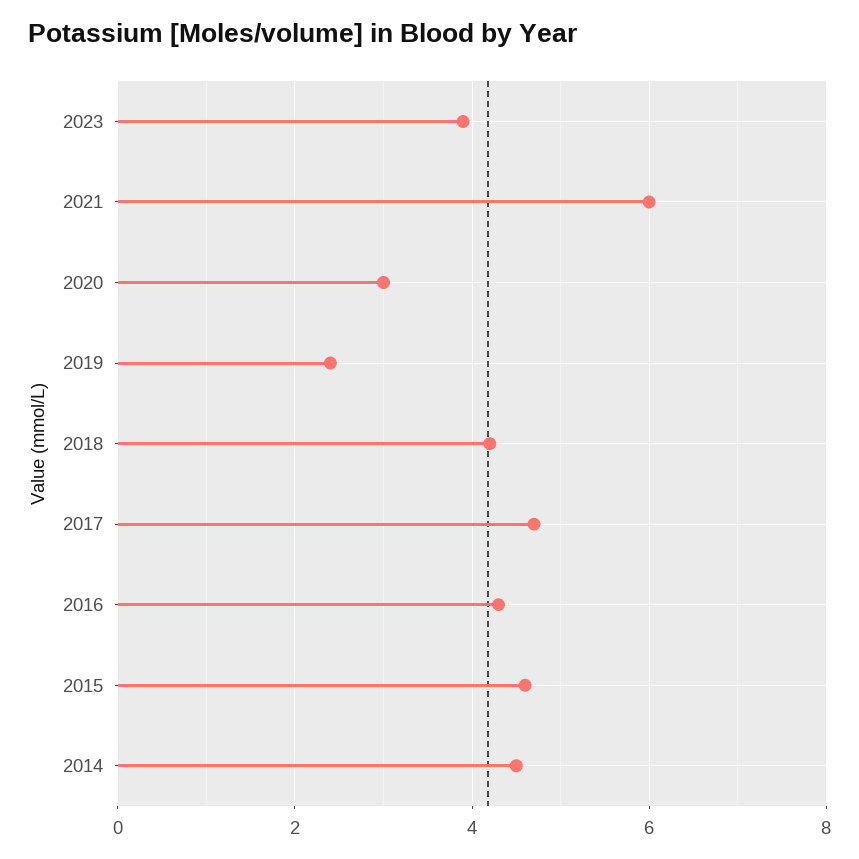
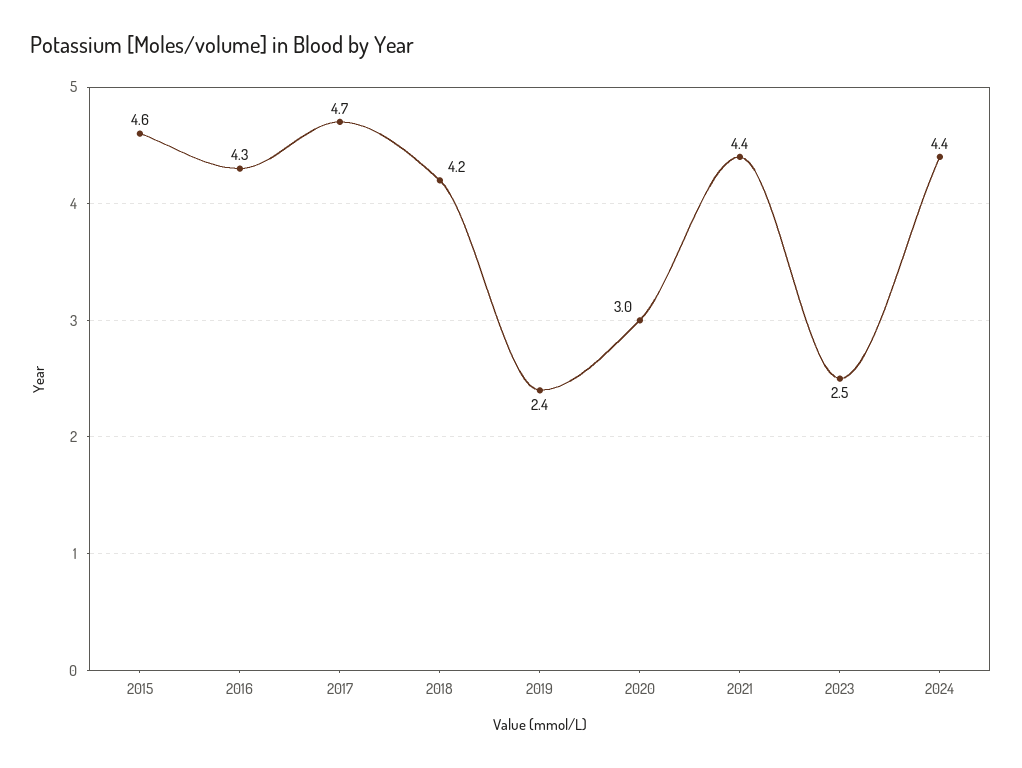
2023: 4 -> 2.5
2021: 6 -> 4.4
2014: 4.5 -> none
2024: none -> 4.4

